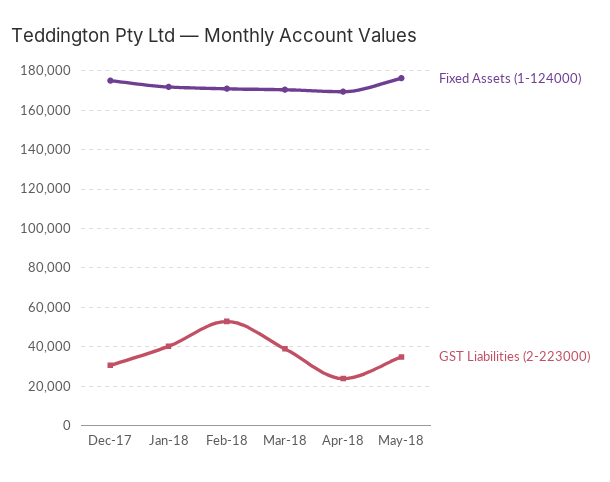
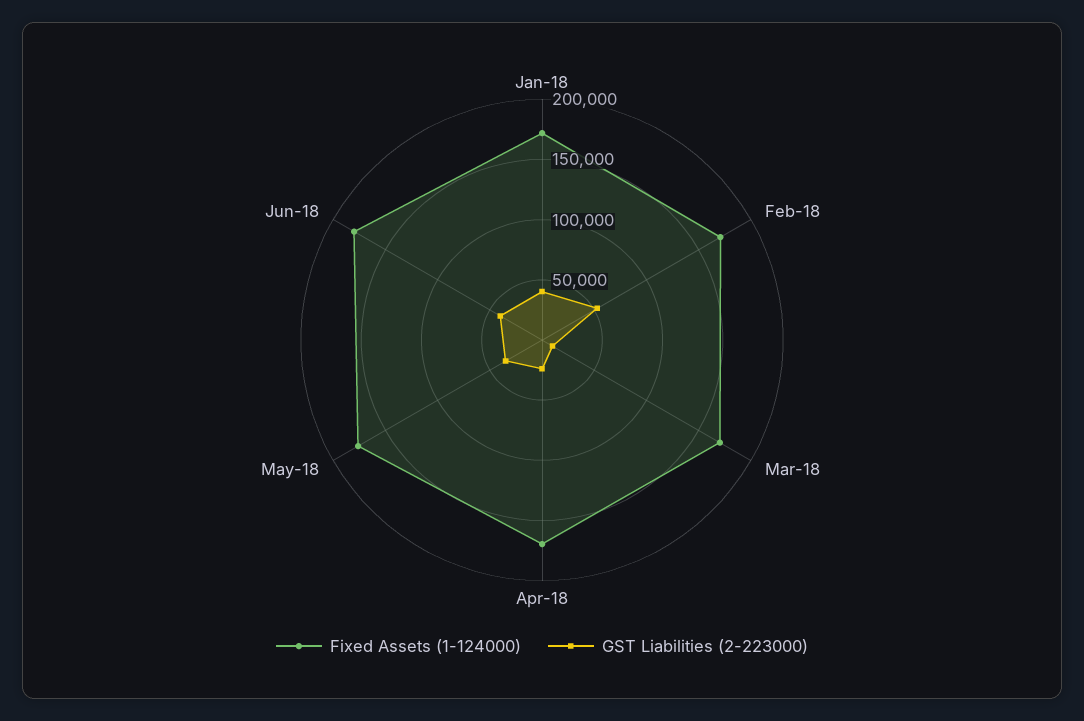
Fixed Assets (1-124000), Dec-17: 175000 -> none
GST Liabilities (2-223000), Dec-17: 30000 -> none
GST Liabilities (2-223000), Mar-18: 40000 -> 10000
Fixed Assets (1-124000), Jun-18: none -> 180000
GST Liabilities (2-223000), Jun-18: none -> 40000

